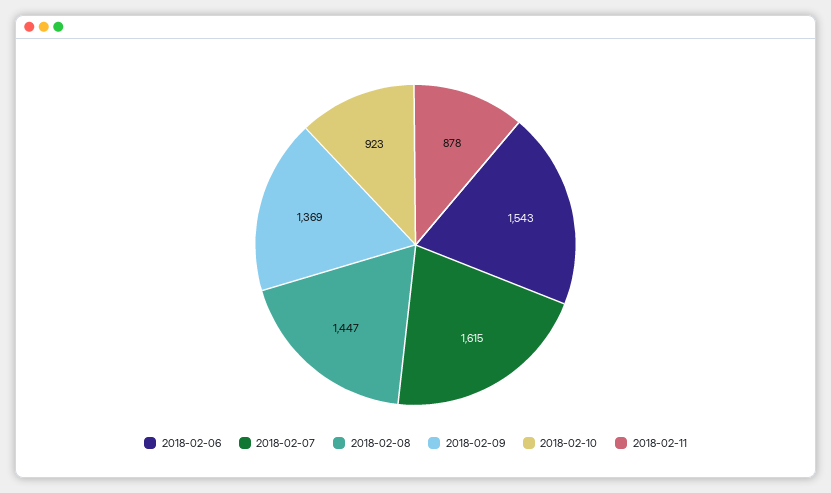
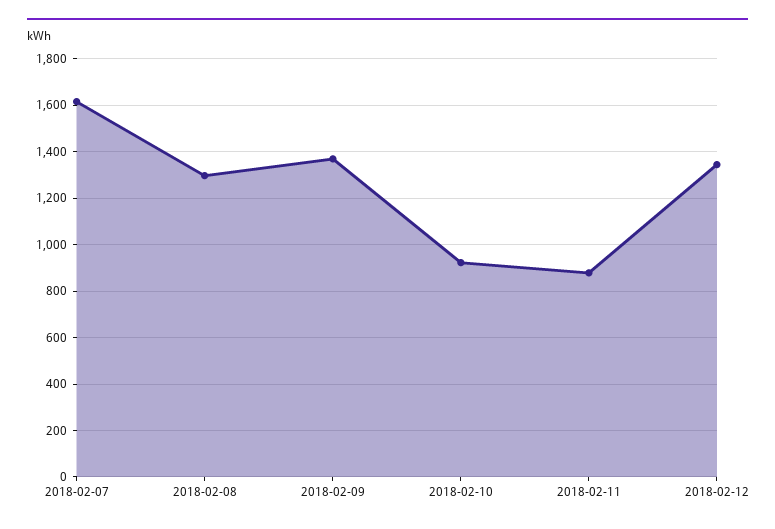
2018-02-06: 1543 -> none
2018-02-08: 1447 -> 1300
2018-02-12: none -> 1350

